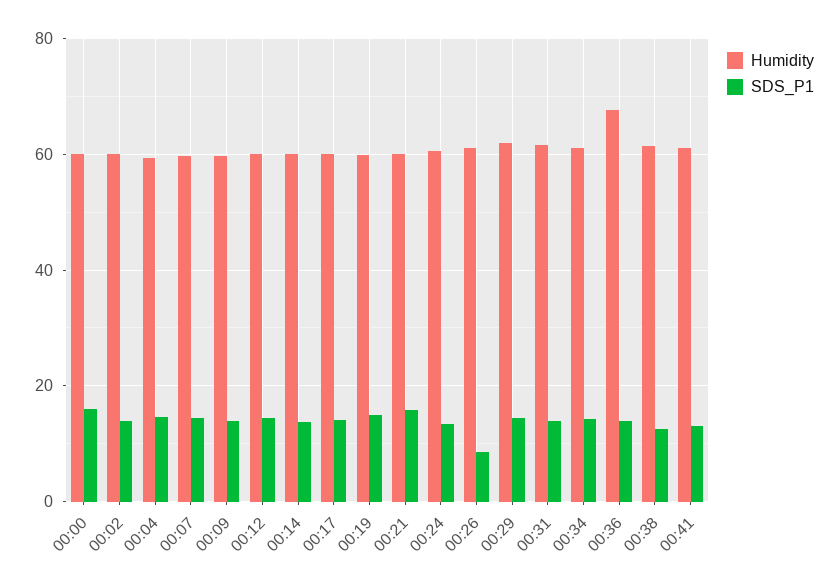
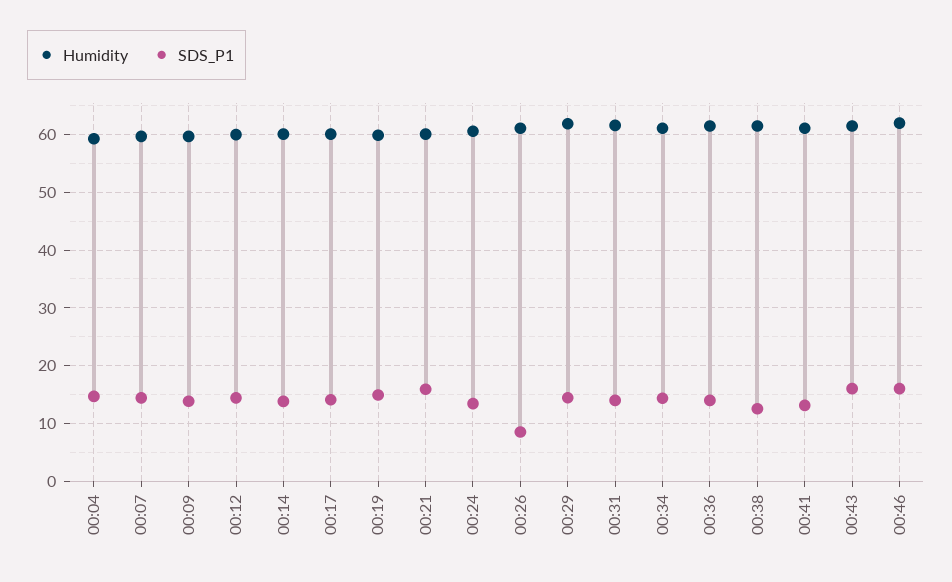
Humidity, 00:00: 60 -> none
SDS_P1, 00:00: 16 -> none
Humidity, 00:02: 60 -> none
SDS_P1, 00:02: 14 -> none
Humidity, 00:36: 68 -> 62
Humidity, 00:43: none -> 62
SDS_P1, 00:43: none -> 16
Humidity, 00:46: none -> 62
SDS_P1, 00:46: none -> 16

